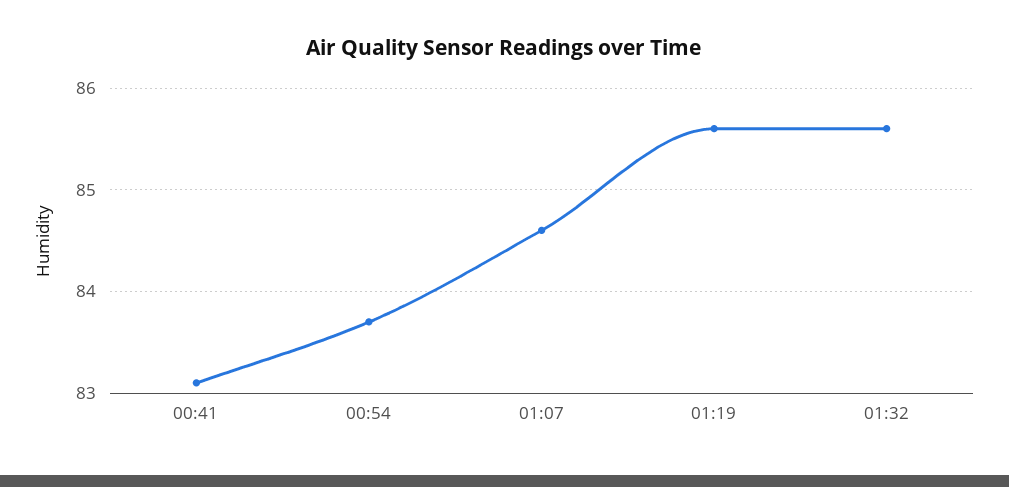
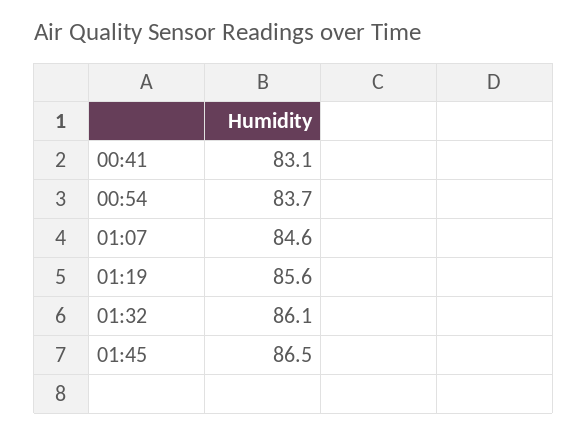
01:32: 85.6 -> 86.1
01:45: none -> 86.5

